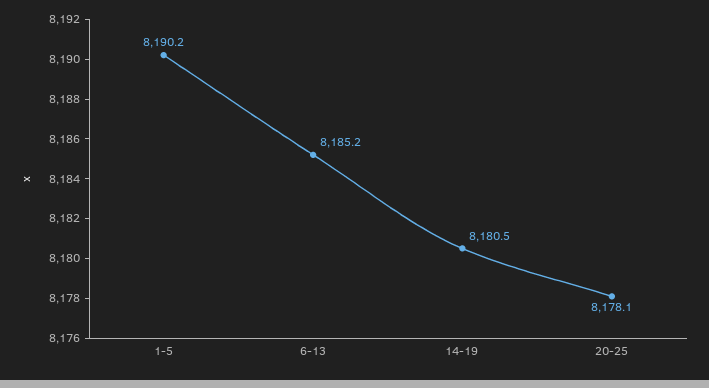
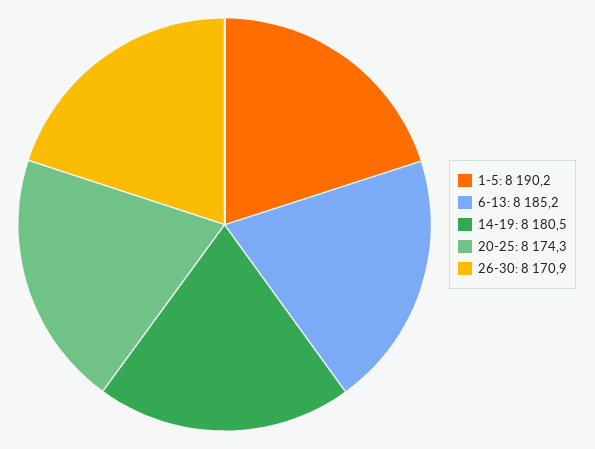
20-25: 8178.1 -> 8174.3
26-30: none -> 8170.9

